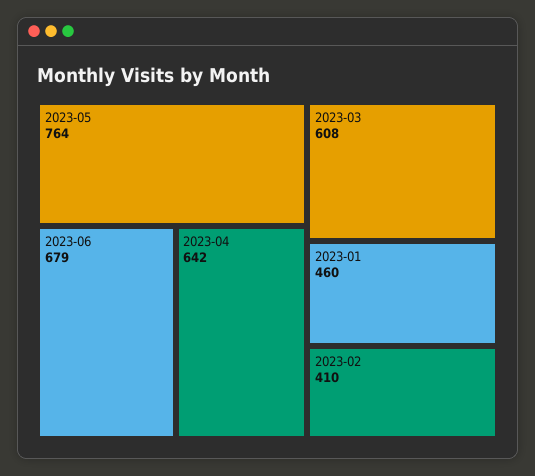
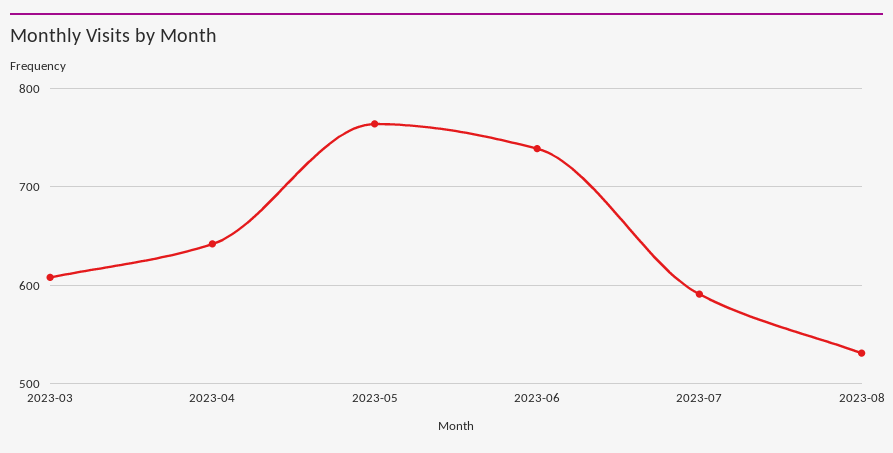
2023-06: 679 -> 740
2023-01: 460 -> none
2023-02: 410 -> none
2023-07: none -> 590
2023-08: none -> 530

